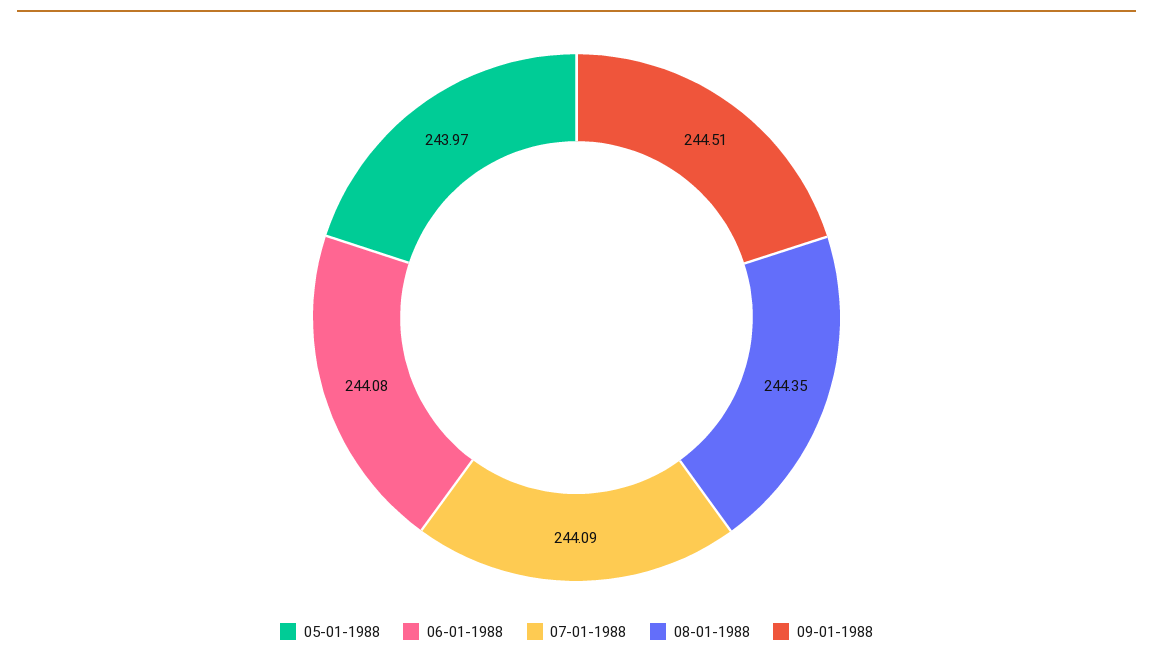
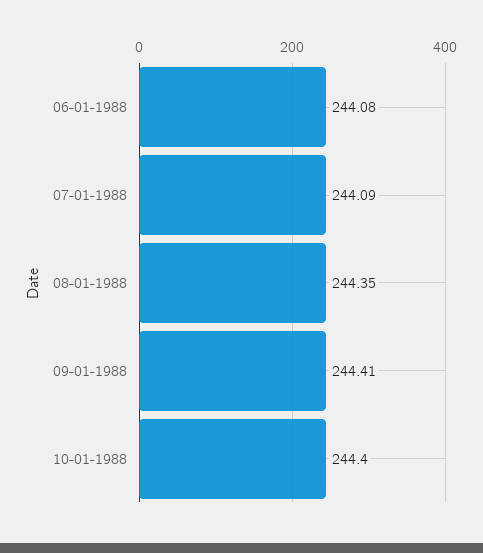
05-01-1988: 243.97 -> none
09-01-1988: 244.51 -> 244.41
10-01-1988: none -> 244.4

